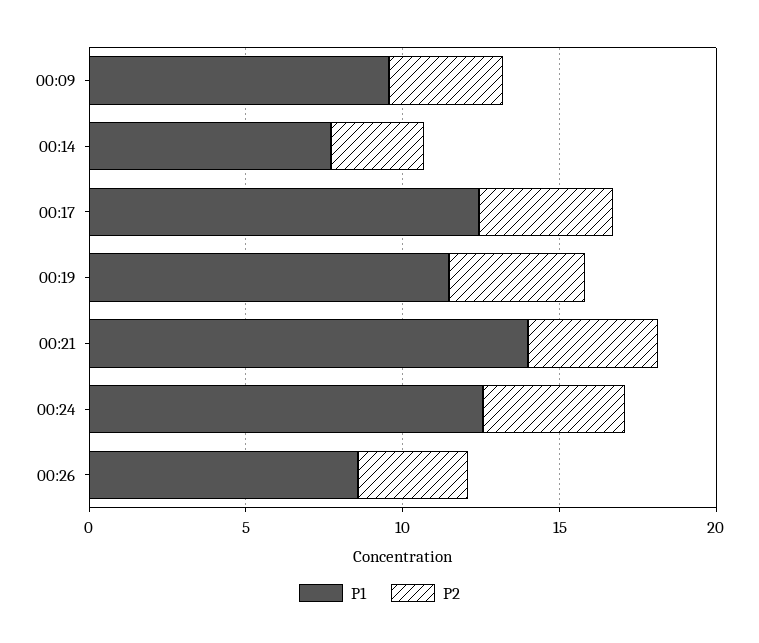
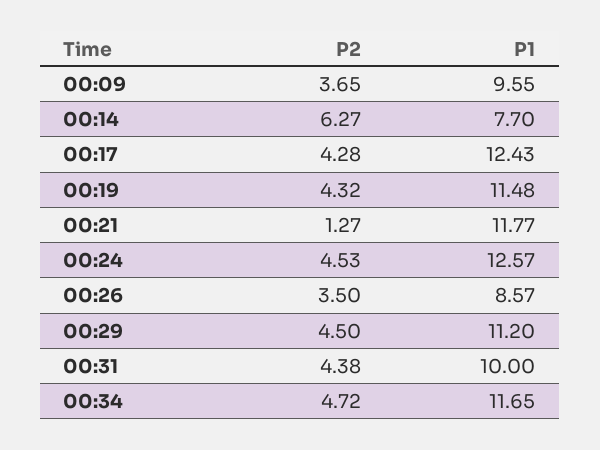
P2, 00:14: 3 -> 6.27
P1, 00:21: 14 -> 11.77
P2, 00:21: 4 -> 1.27
P2, 00:29: none -> 4.5
P1, 00:29: none -> 11.2
P2, 00:31: none -> 4.38
P1, 00:31: none -> 10
P2, 00:34: none -> 4.72
P1, 00:34: none -> 11.65

